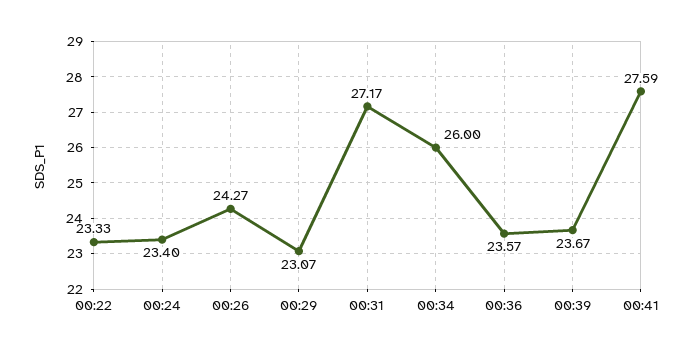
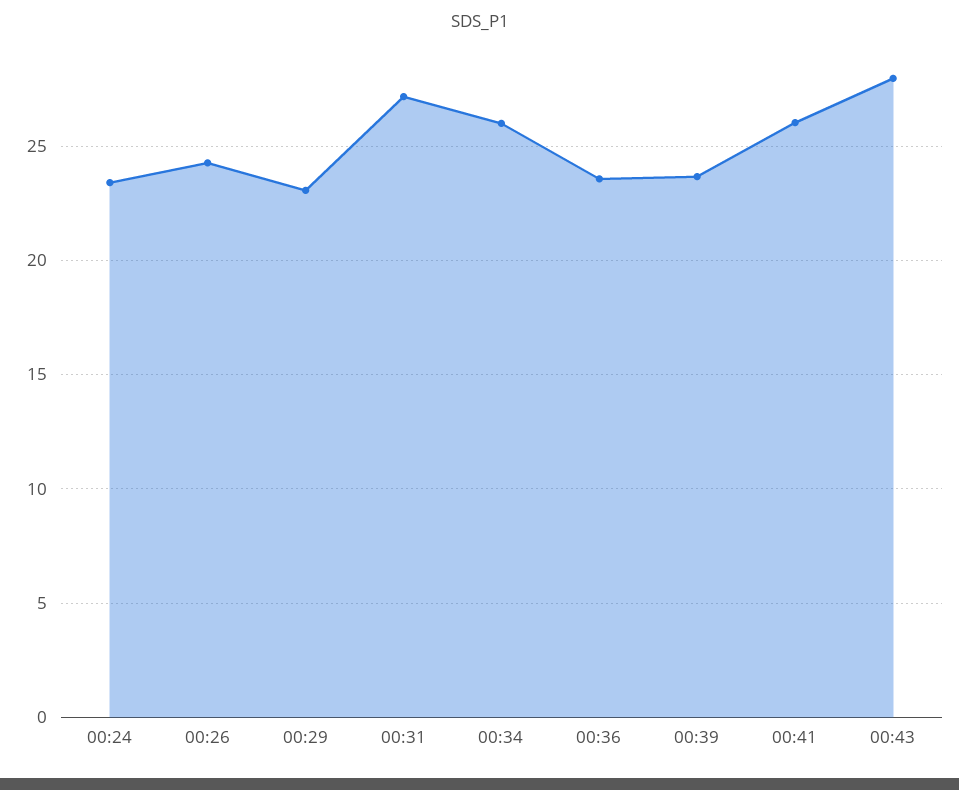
00:22: 23.33 -> none
00:41: 27.59 -> 26
00:43: none -> 28

